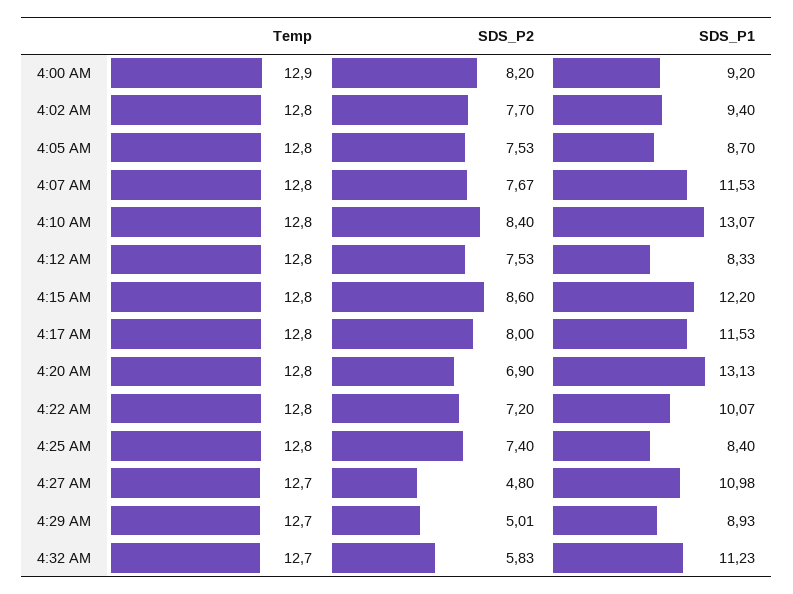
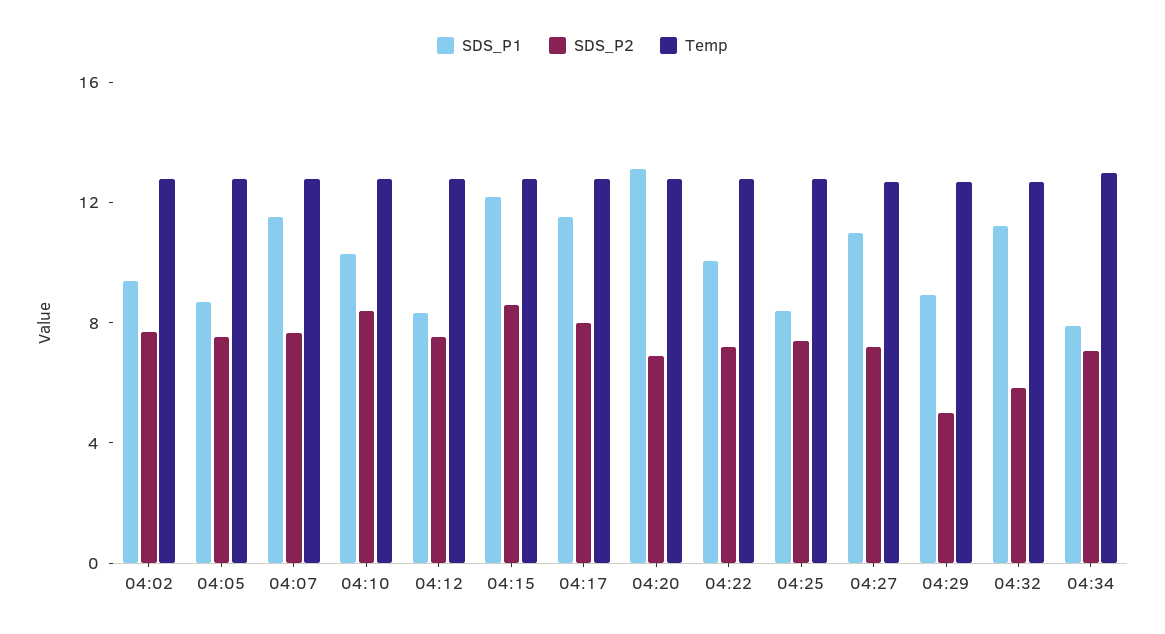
Temp, 4:00 AM: 12.9 -> none
SDS_P2, 4:00 AM: 8.2 -> none
SDS_P1, 4:00 AM: 9.2 -> none
SDS_P1, 4:10 AM: 13.07 -> 10
SDS_P2, 4:27 AM: 4.8 -> 7
SDS_P1, 04:34: none -> 8
SDS_P2, 04:34: none -> 7
Temp, 04:34: none -> 13

